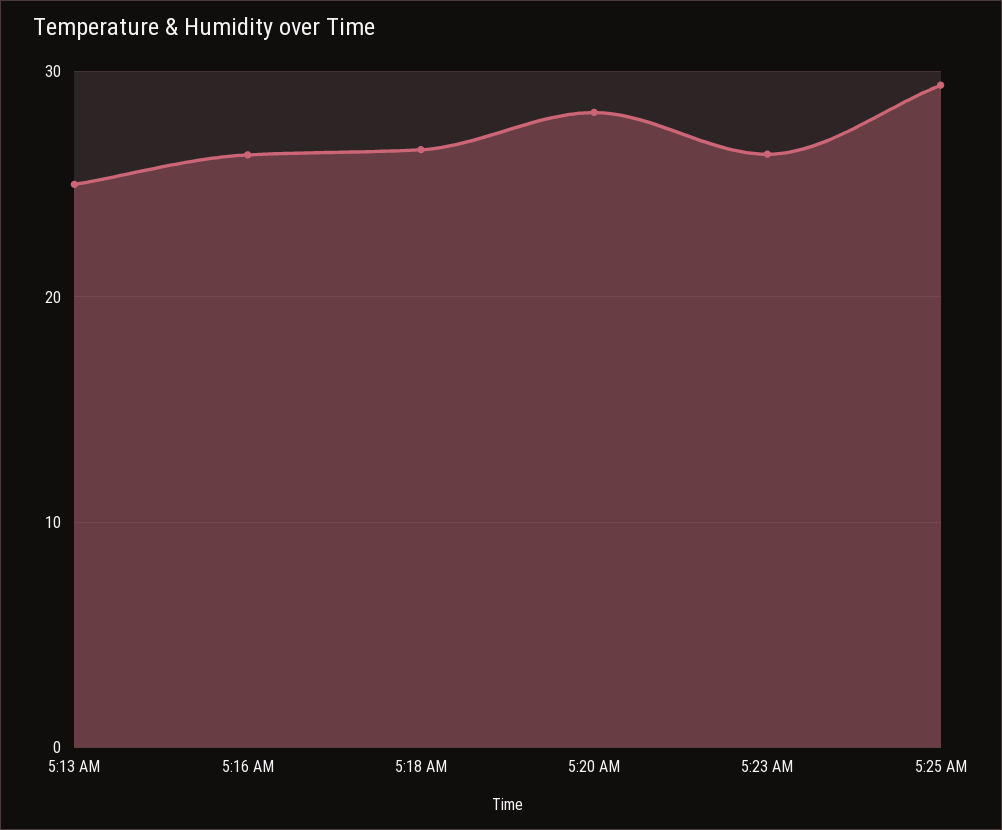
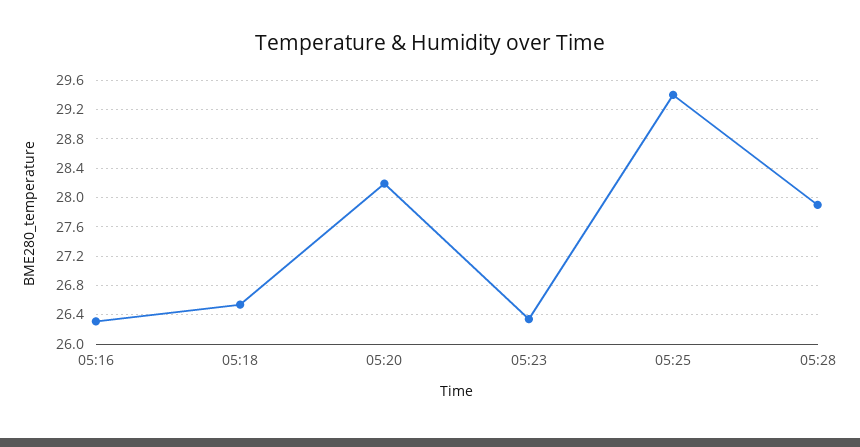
5:13 AM: 25 -> none
05:28: none -> 27.9

